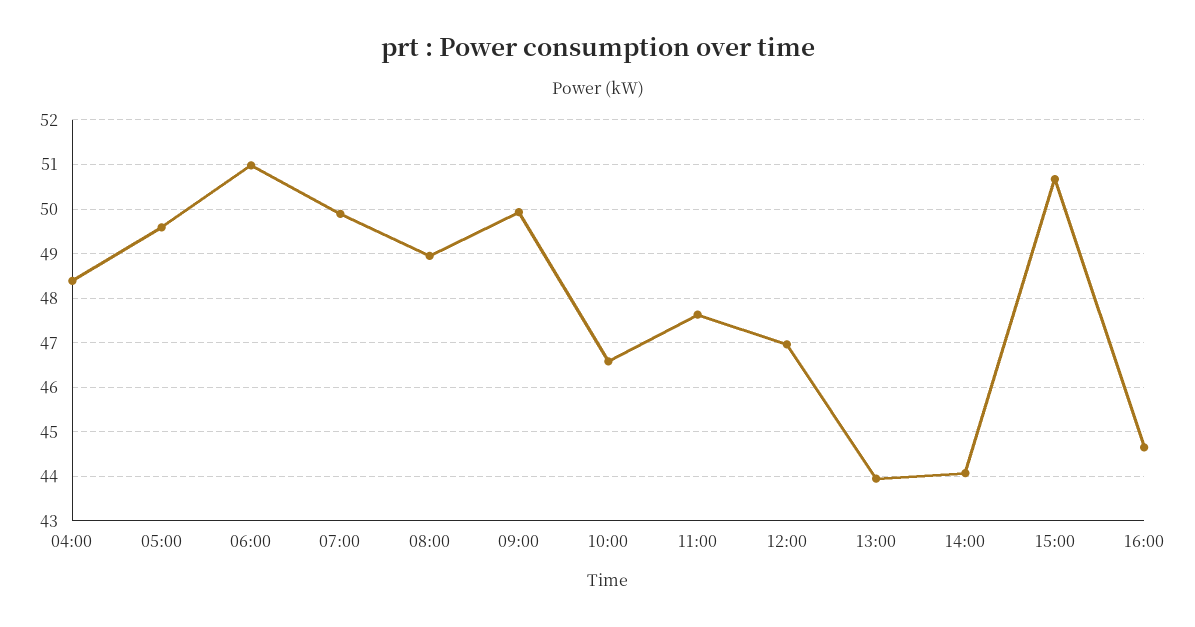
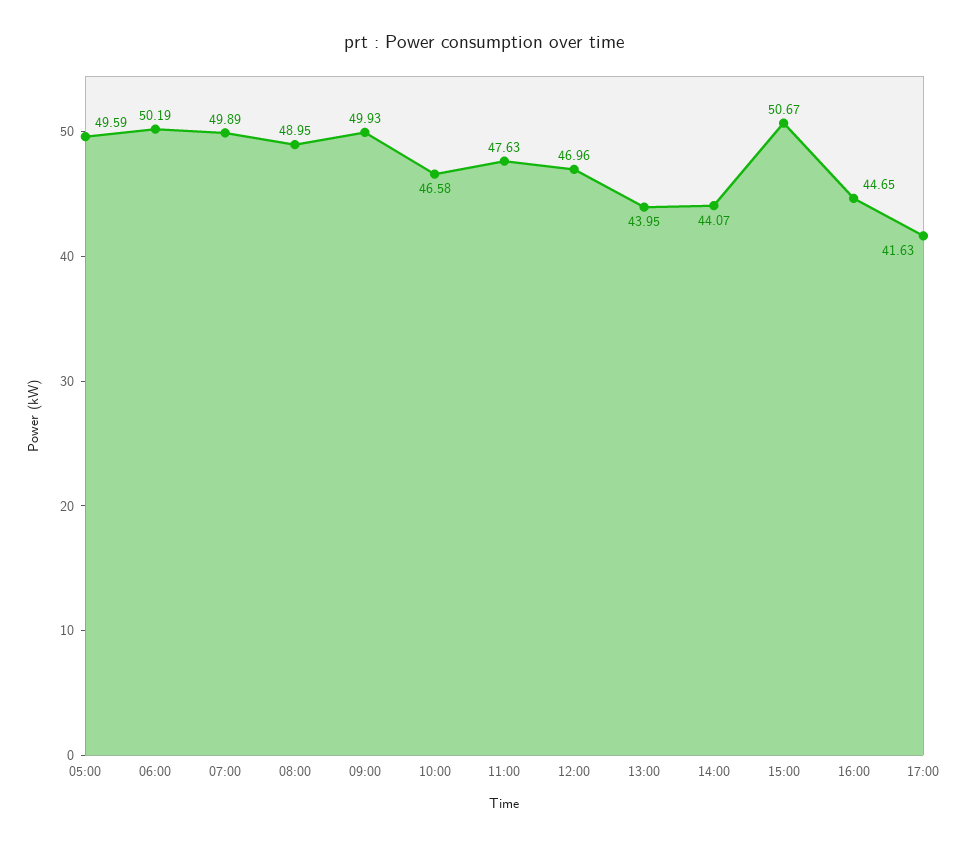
04:00: 48.4 -> none
06:00: 51 -> 50.19
17:00: none -> 41.63

